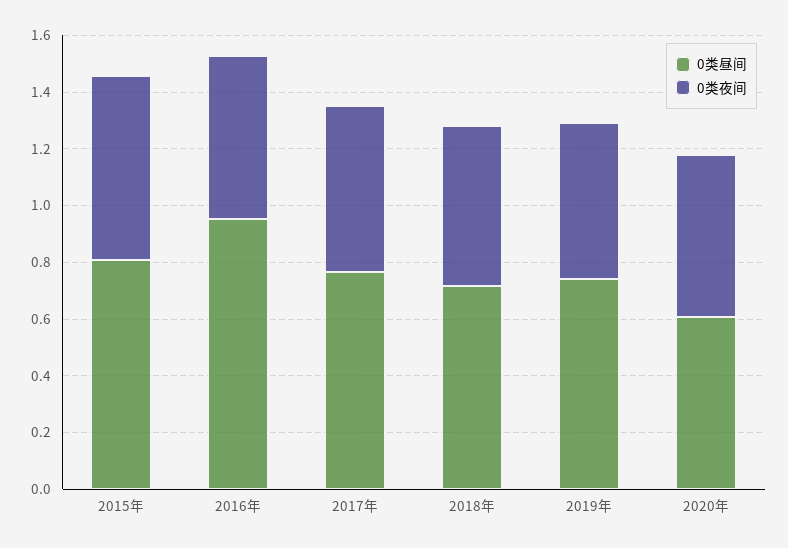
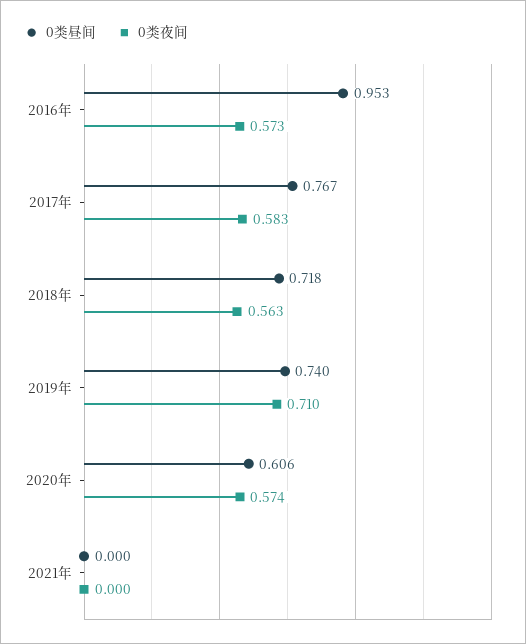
0类昼间, 2015年: 0.8 -> none
0类夜间, 2015年: 0.65 -> none
0类夜间, 2019年: 0.55 -> 0.71
0类昼间, 2021年: none -> 0
0类夜间, 2021年: none -> 0

